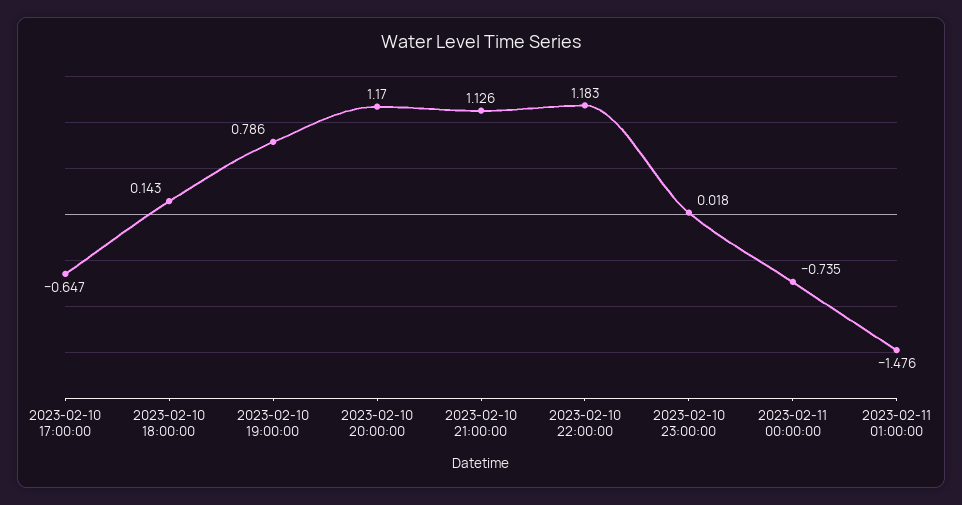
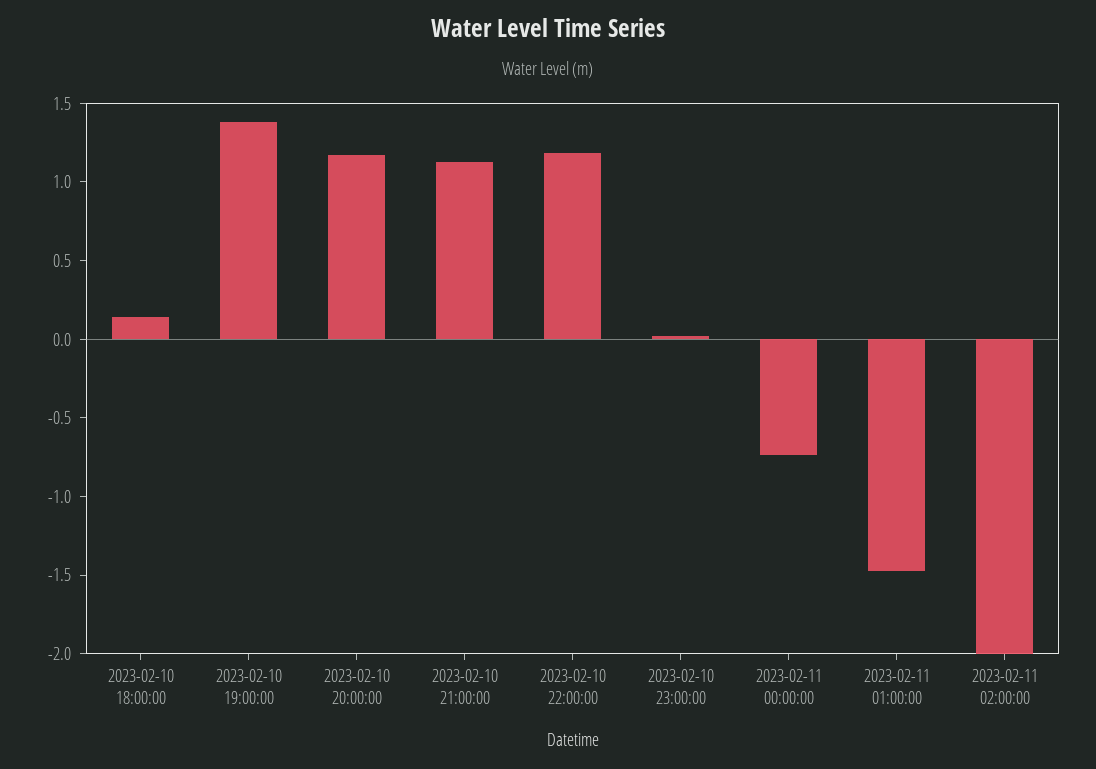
2023-02-10 17:00:00: -0.647 -> none
2023-02-10 19:00:00: 0.786 -> 1.4
2023-02-11 02:00:00: none -> -2

